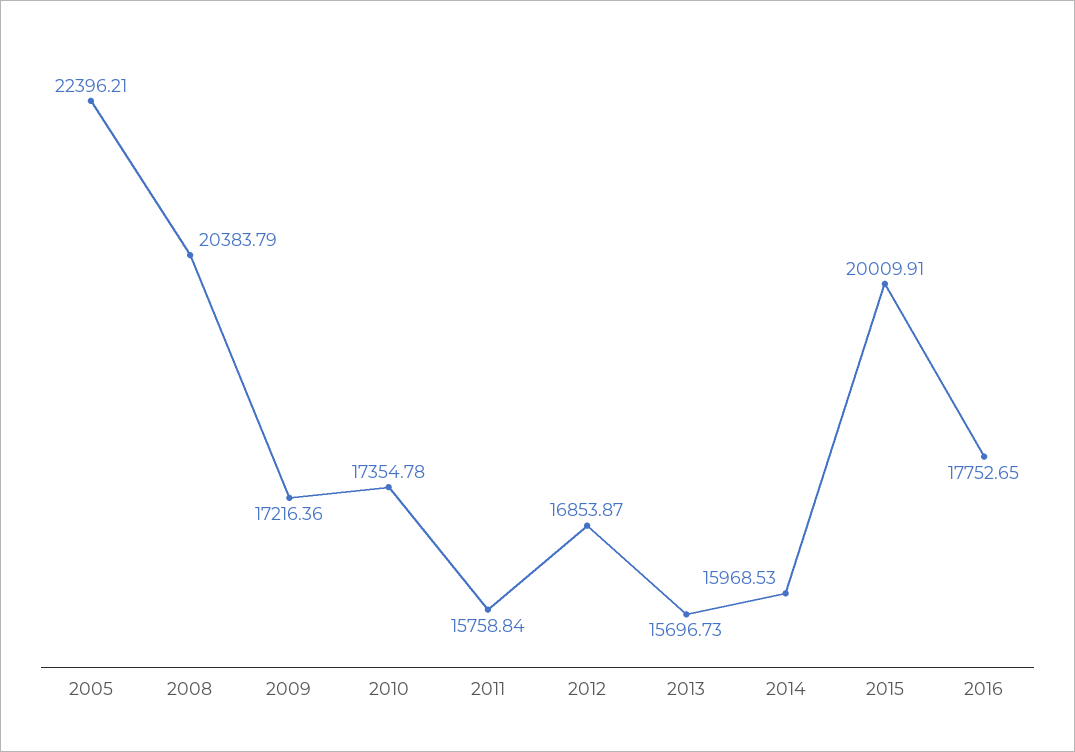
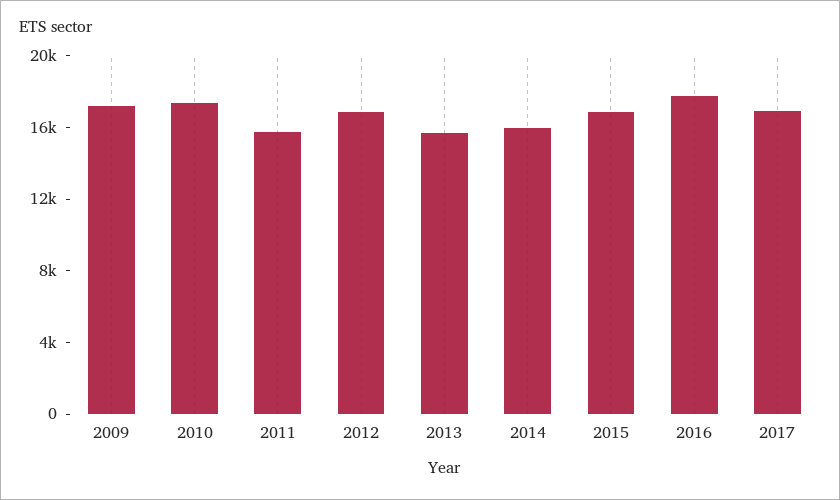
2005: 22396.21 -> none
2008: 20383.79 -> none
2015: 20009.91 -> 17000
2017: none -> 17000

